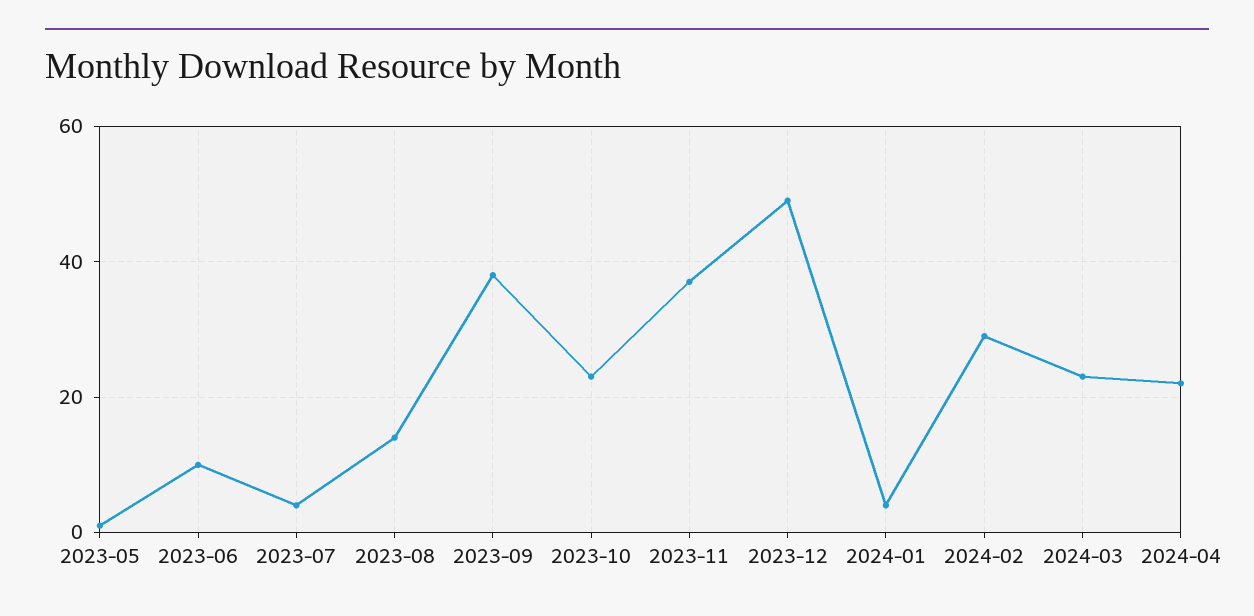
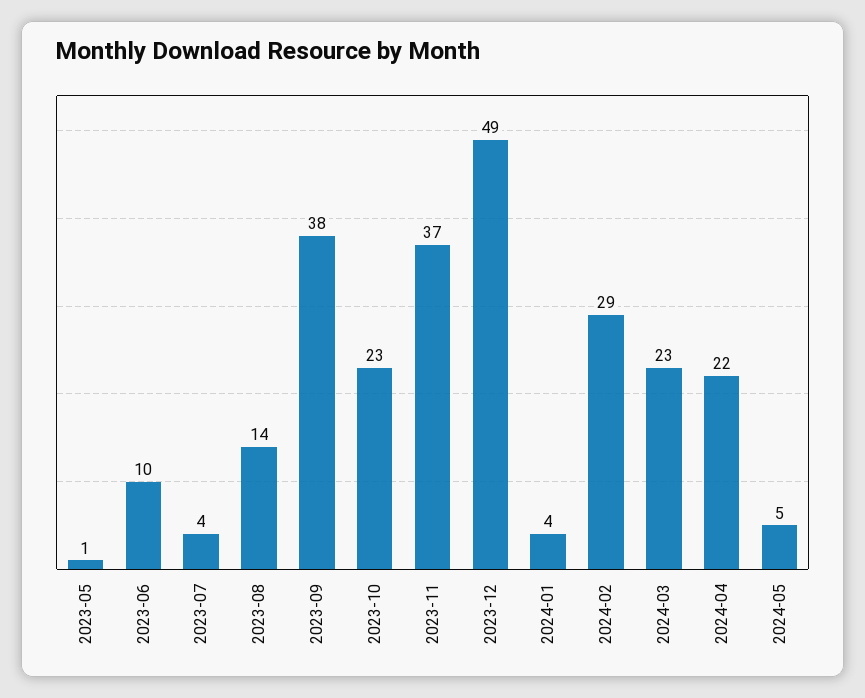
2024-05: none -> 5

